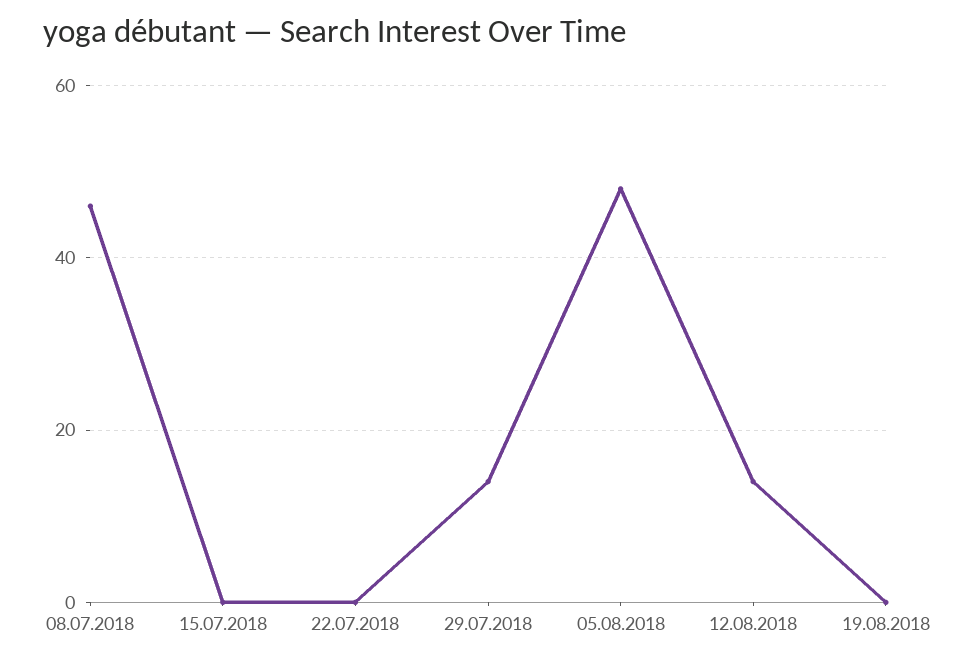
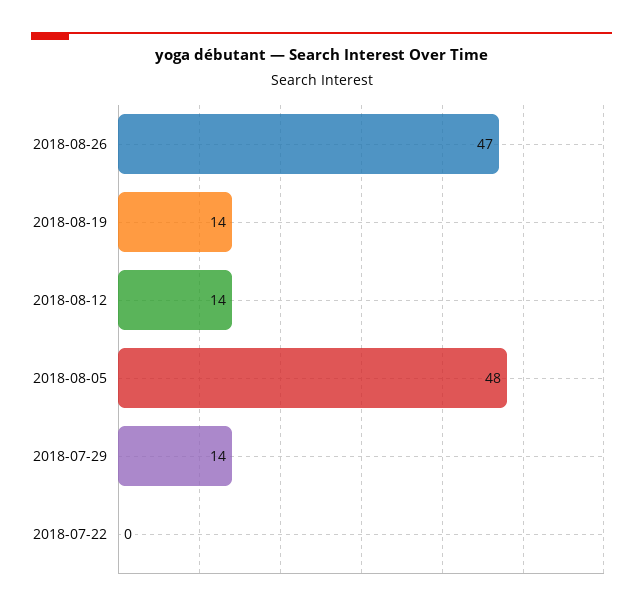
08.07.2018: 45 -> none
15.07.2018: 0 -> none
19.08.2018: 0 -> 14
2018-08-26: none -> 47

